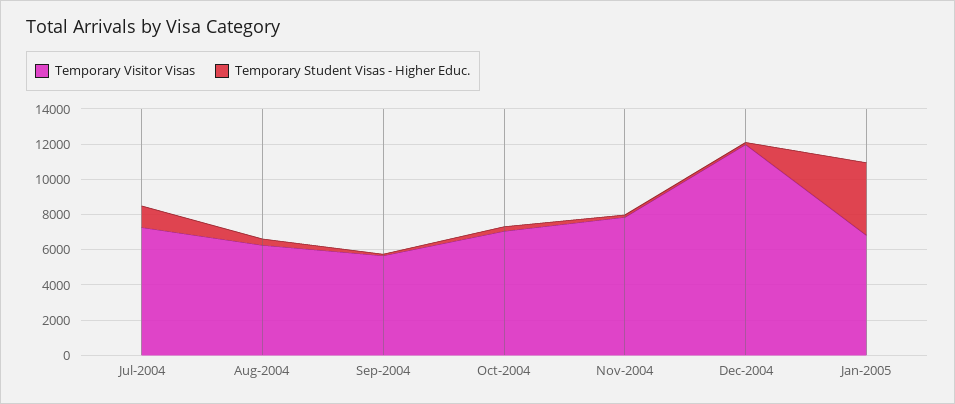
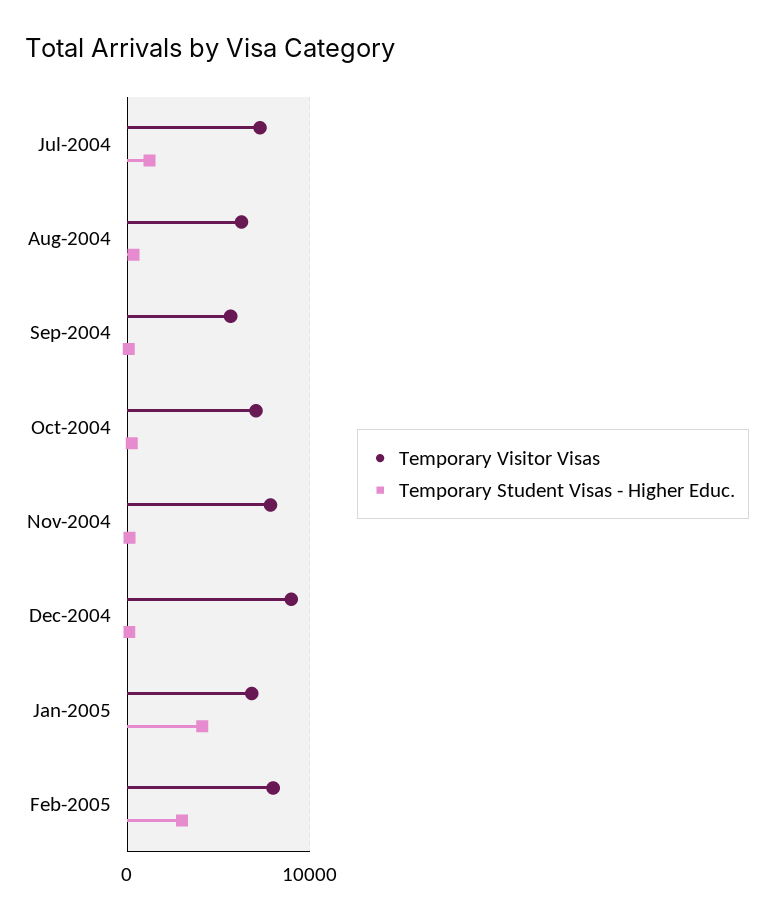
Temporary Visitor Visas, Dec-2004: 12000 -> 9000
Temporary Visitor Visas, Feb-2005: none -> 8000
Temporary Student Visas - Higher Educ., Feb-2005: none -> 3000

